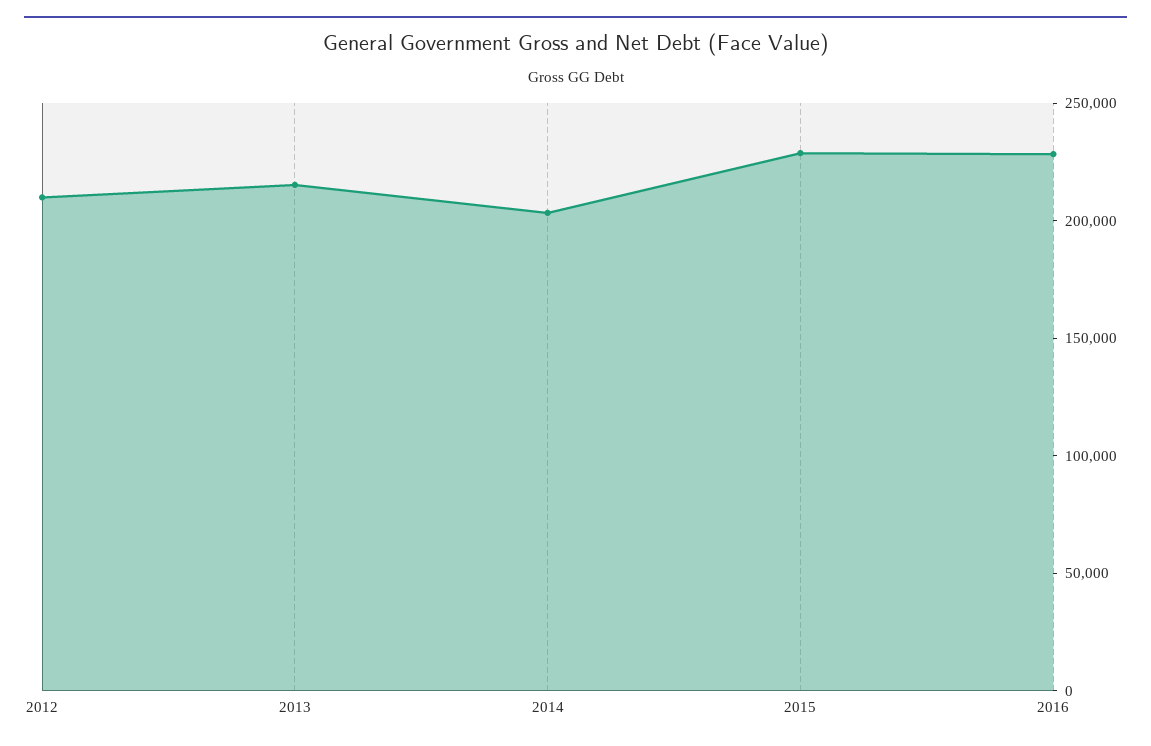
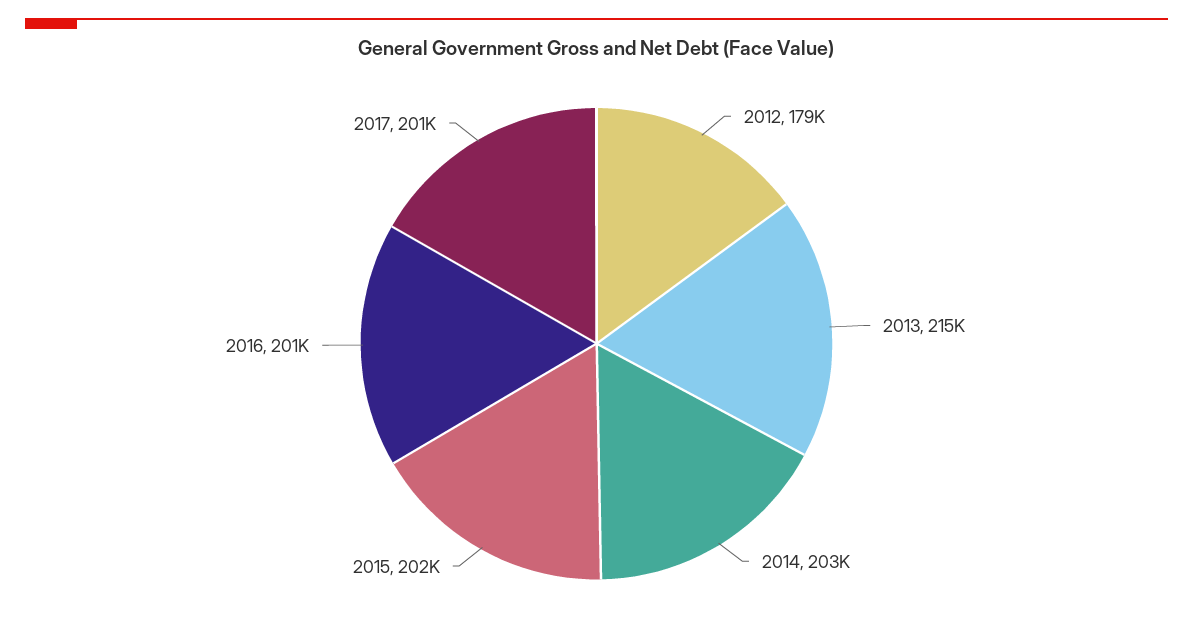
2012: 210000 -> 179000
2015: 230000 -> 202000
2016: 230000 -> 201000
2017: none -> 201000

